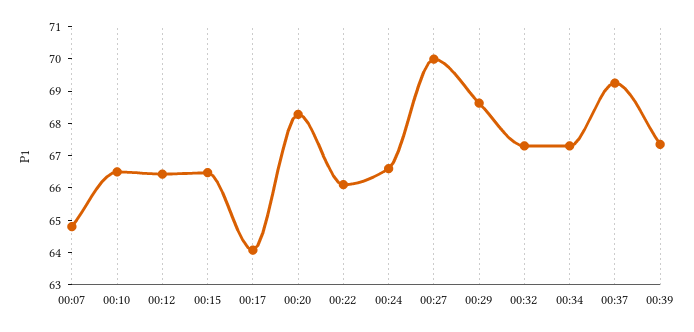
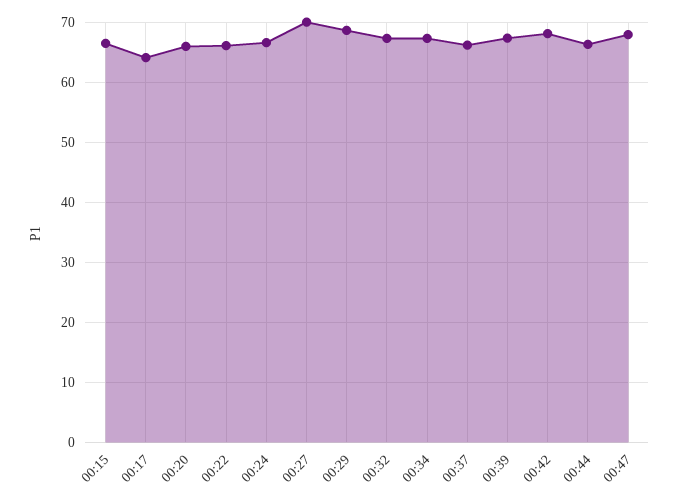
00:07: 64.75 -> none
00:10: 66.5 -> none
00:12: 66.5 -> none
00:20: 68.25 -> 66
00:37: 69.25 -> 66
00:42: none -> 68
00:44: none -> 66
00:47: none -> 68

